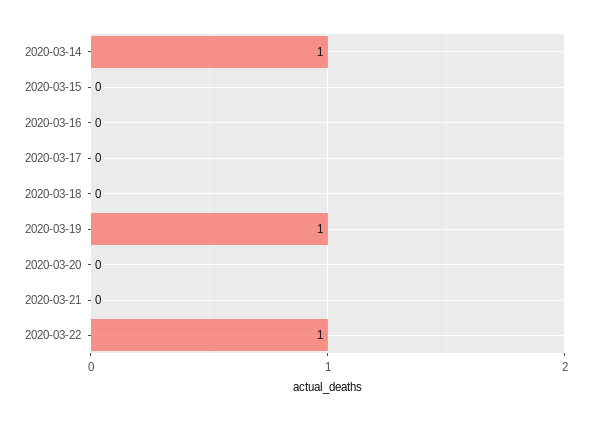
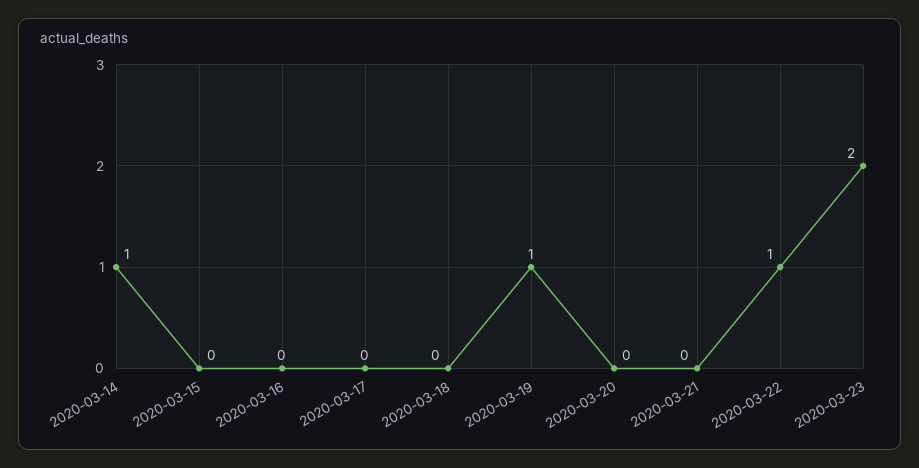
2020-03-23: none -> 2

